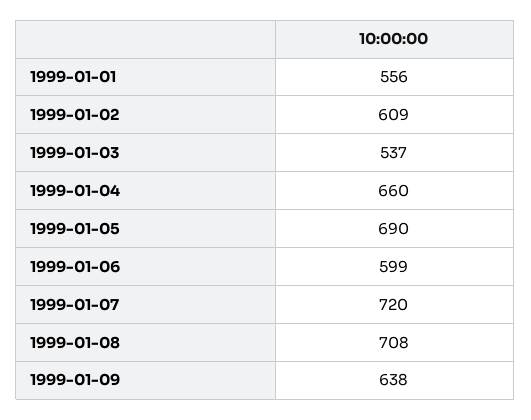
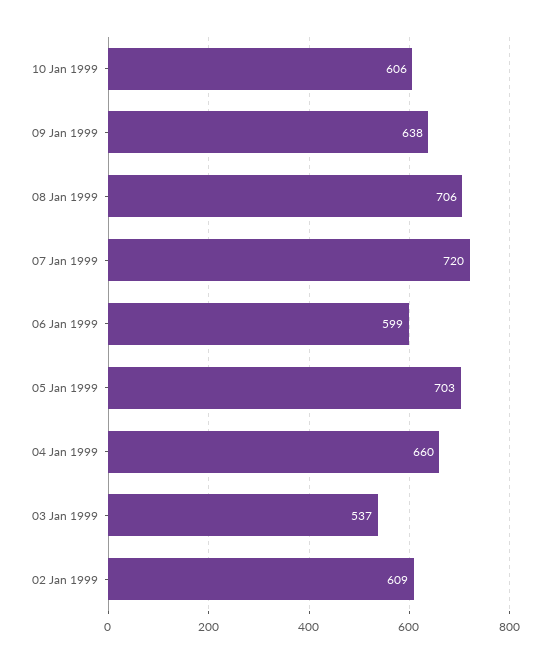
1999-01-01: 556 -> none
1999-01-05: 690 -> 703
1999-01-08: 708 -> 706
10 Jan 1999: none -> 606

